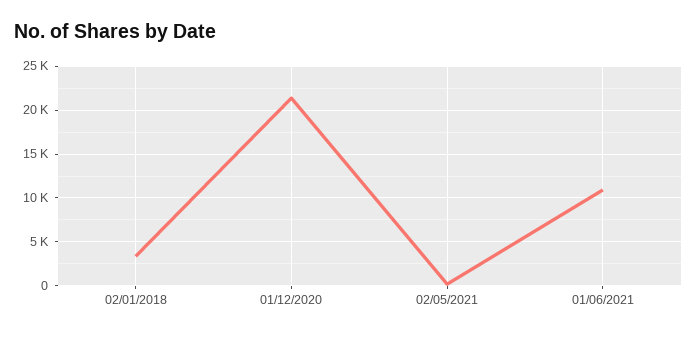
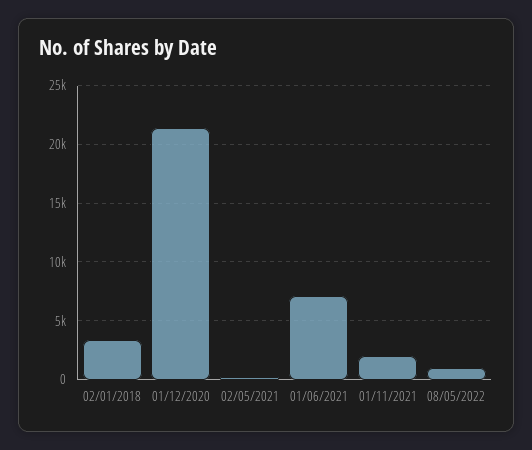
01/06/2021: 11000 -> 7000
01/11/2021: none -> 2000
08/05/2022: none -> 1000

